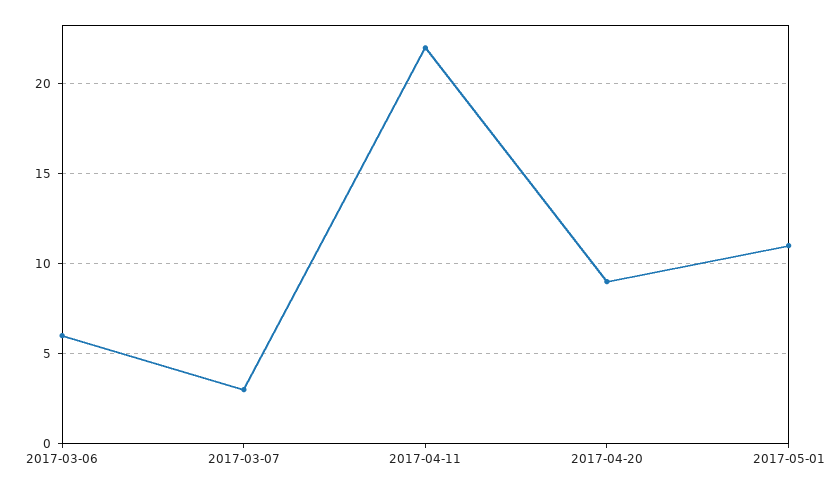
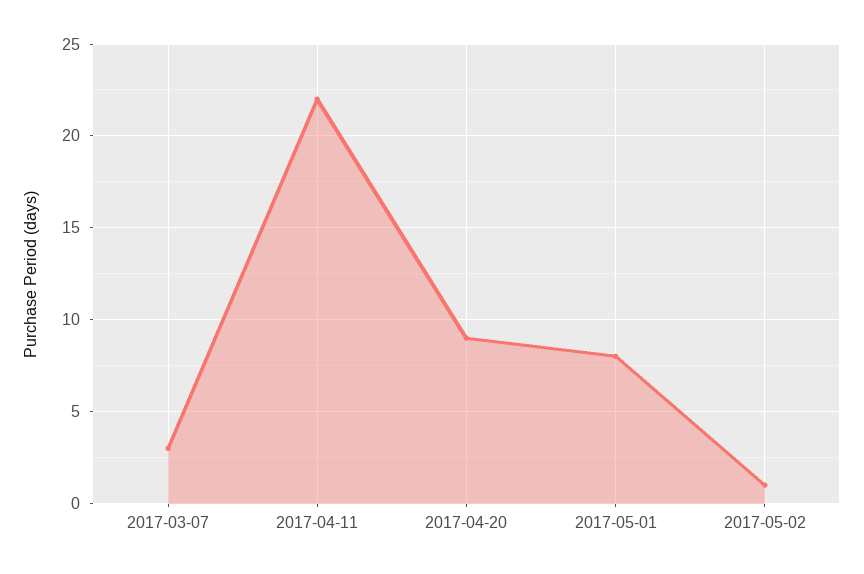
2017-03-06: 6 -> none
2017-05-01: 11 -> 8
2017-05-02: none -> 1

